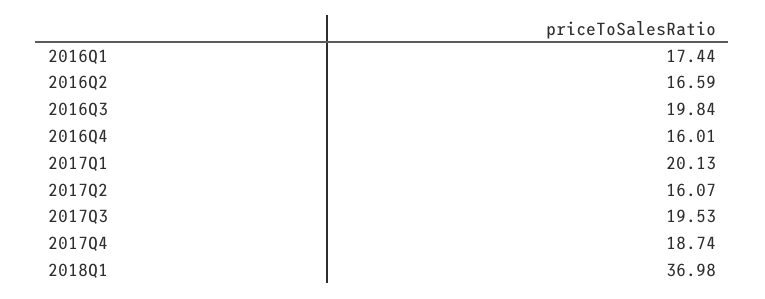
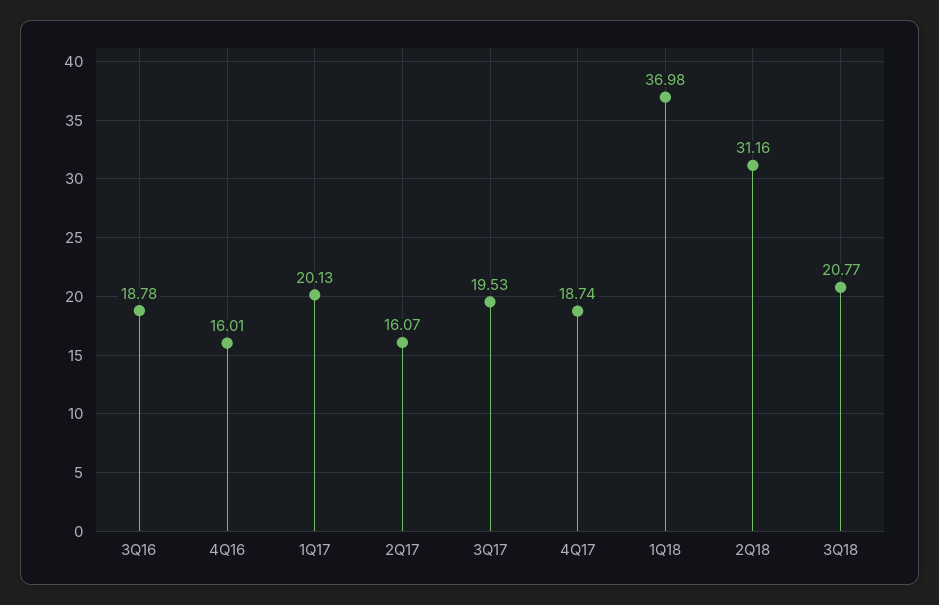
2016Q1: 17.44 -> none
2016Q2: 16.59 -> none
2016Q3: 19.84 -> 18.78
2Q18: none -> 31.16
3Q18: none -> 20.77

